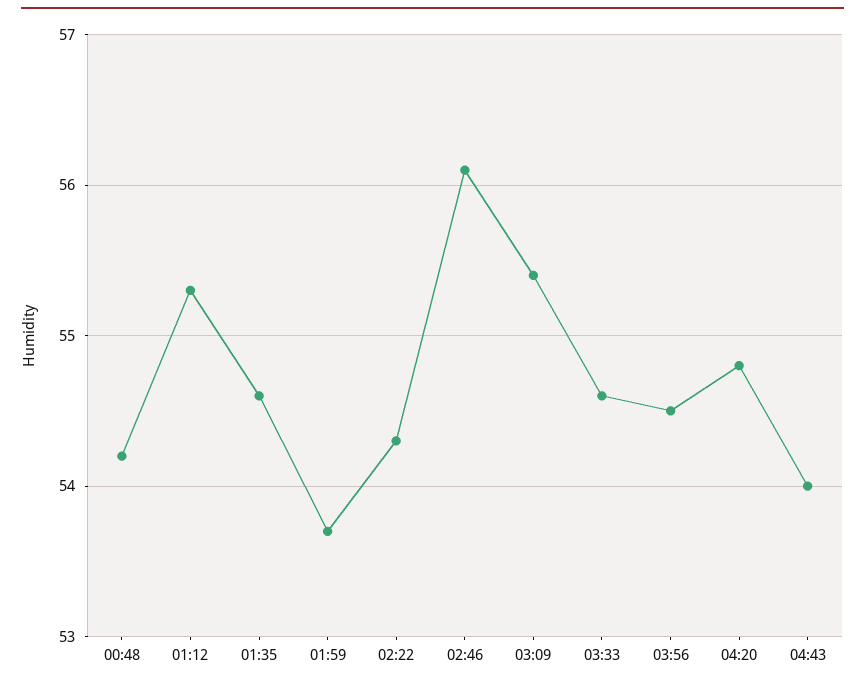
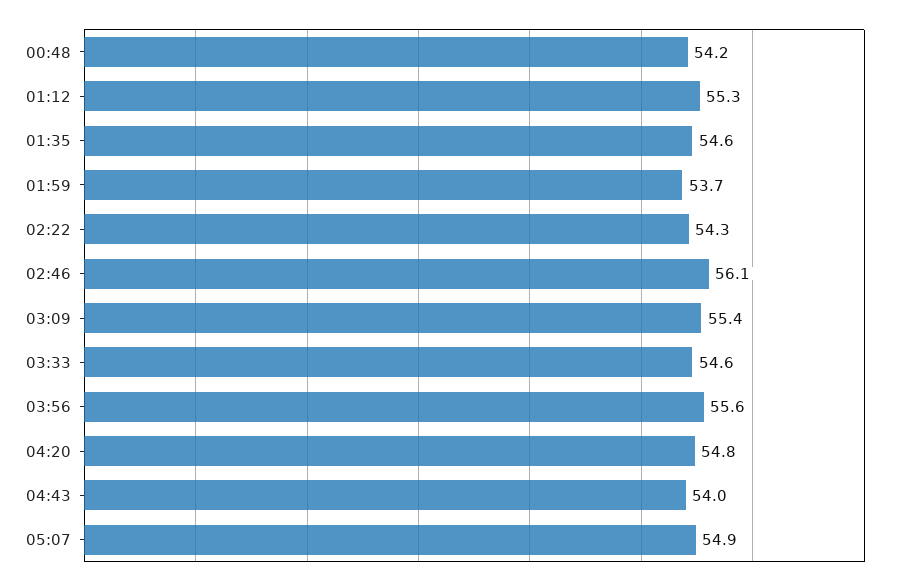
03:56: 54.5 -> 55.6
05:07: none -> 54.9

